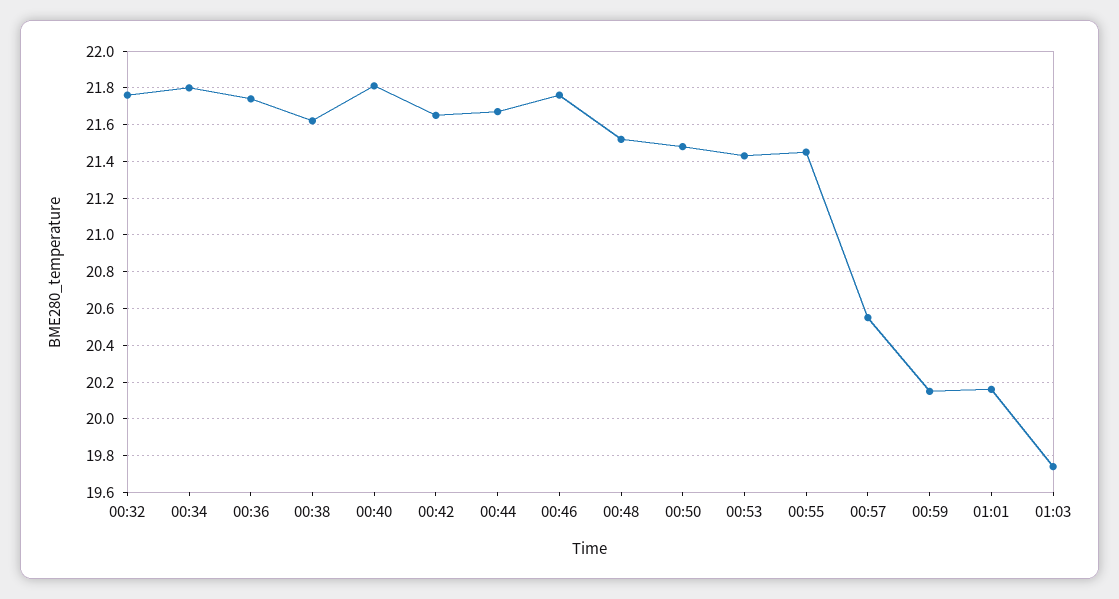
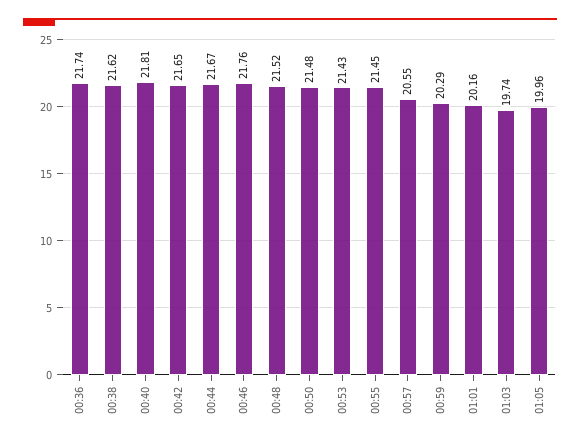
00:32: 21.75 -> none
00:34: 21.8 -> none
00:59: 20.15 -> 20.29
01:05: none -> 19.96

